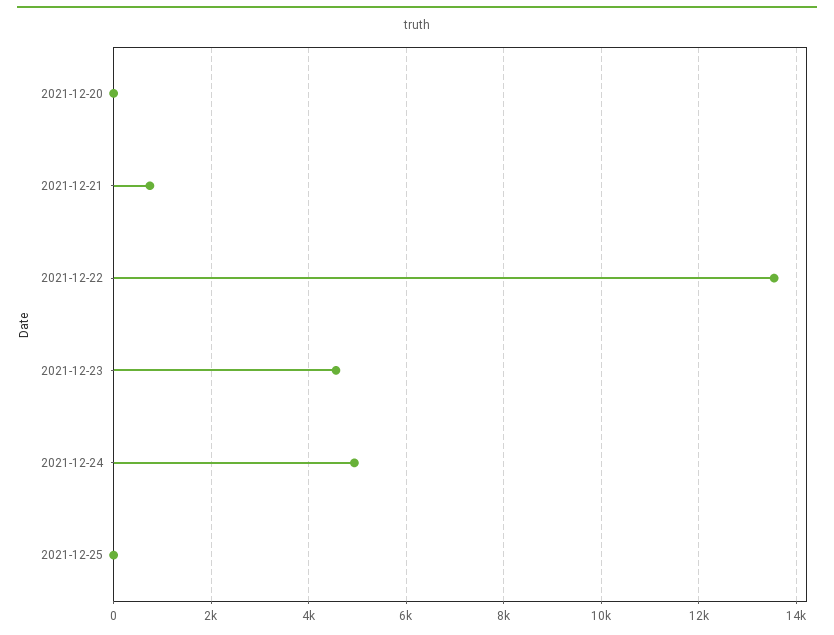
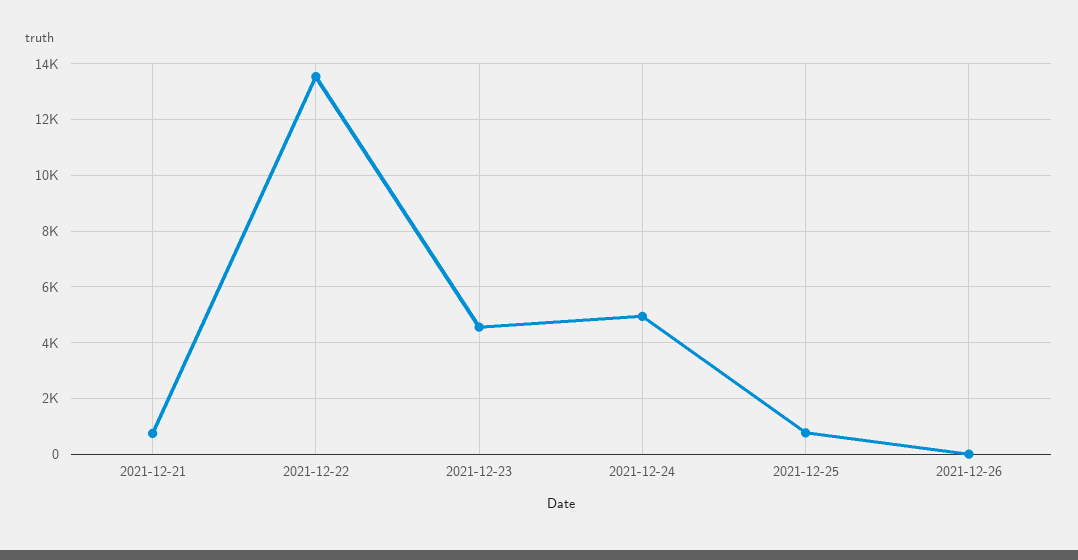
2021-12-20: 0 -> none
2021-12-25: 0 -> 750
2021-12-26: none -> 0

